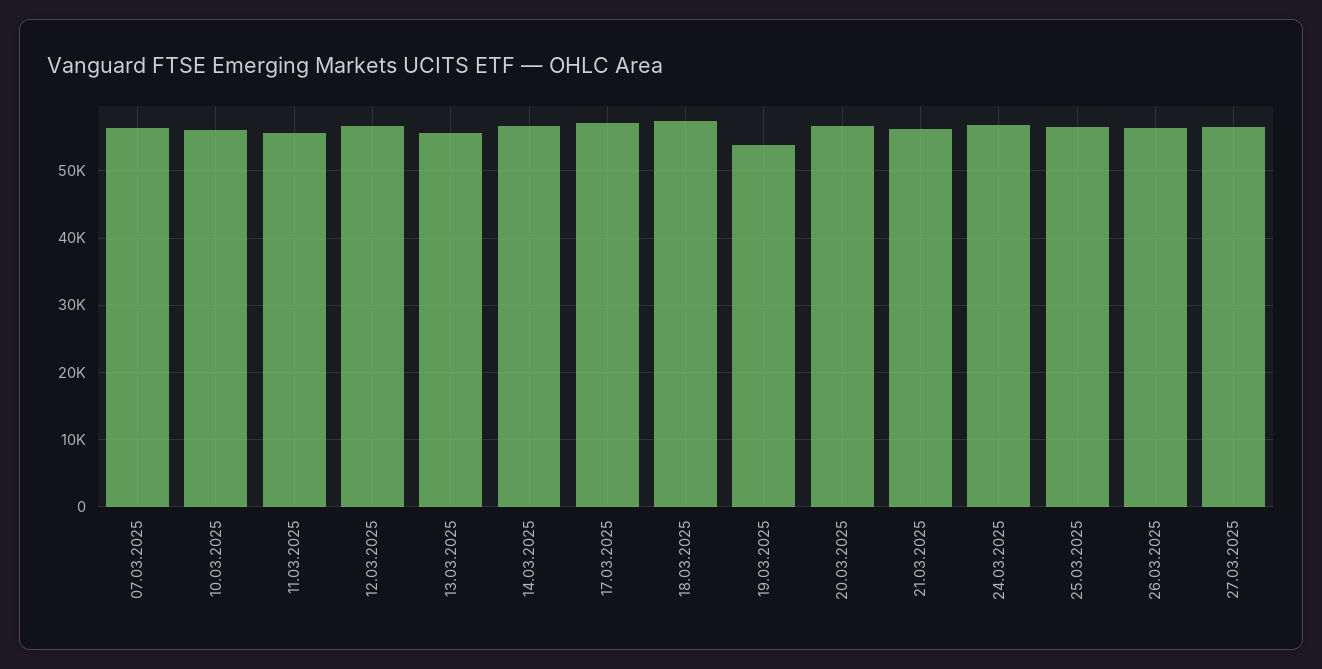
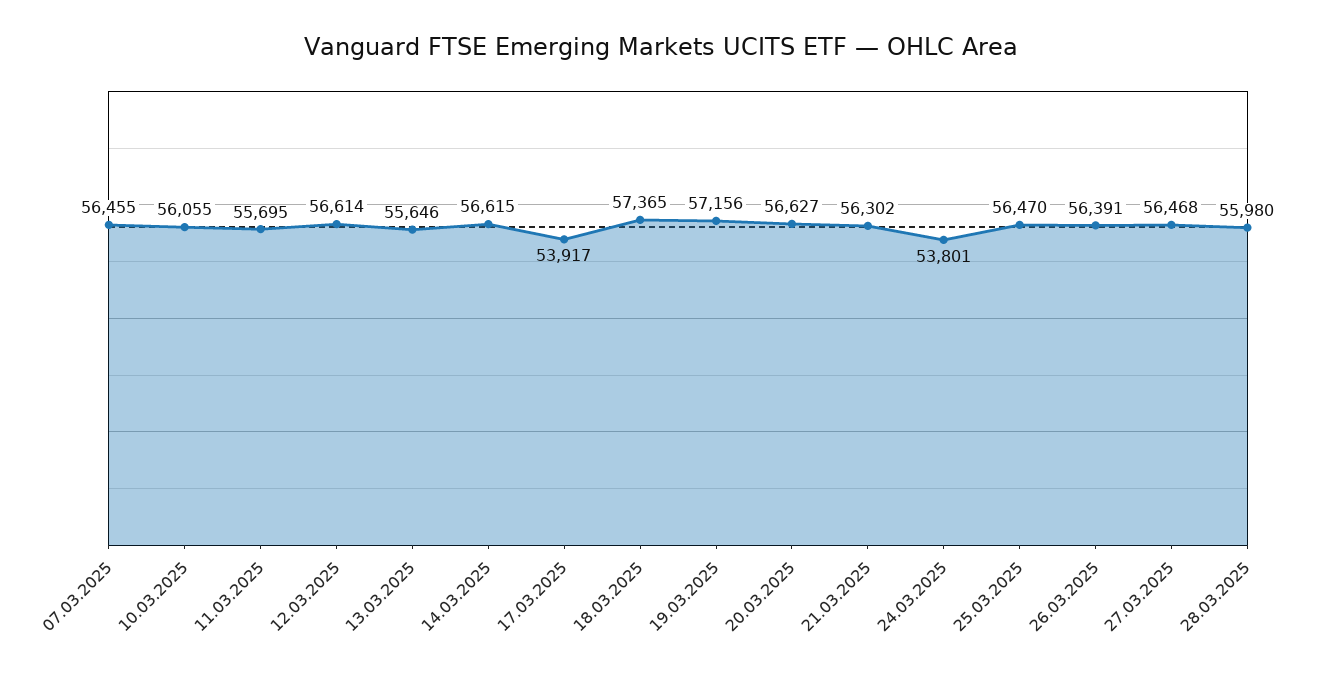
17.03.2025: 57000 -> 53917
19.03.2025: 54000 -> 57156
24.03.2025: 57000 -> 53801
28.03.2025: none -> 55980

